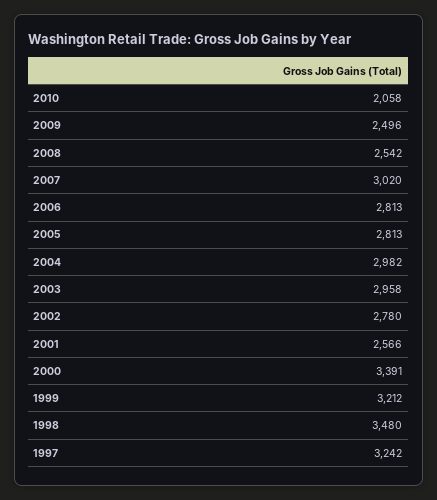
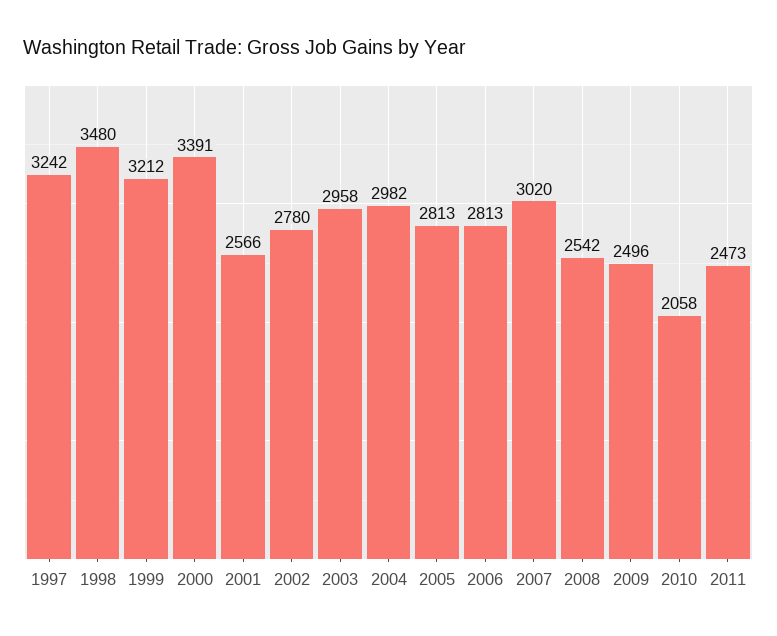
2011: none -> 2473

